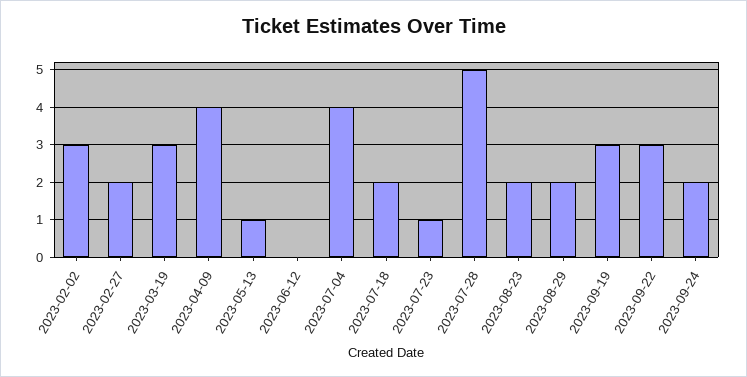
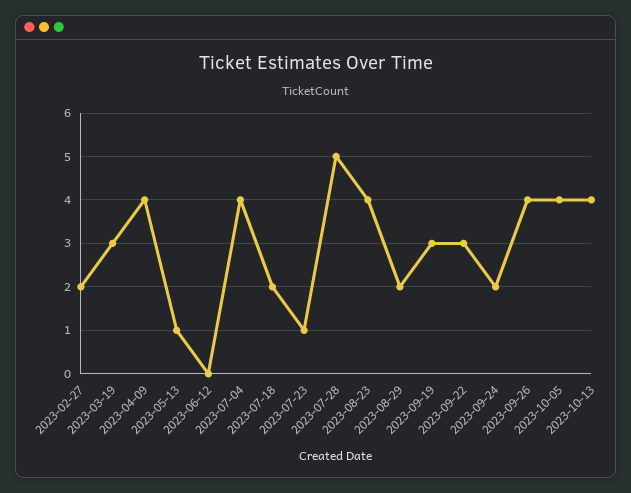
2023-02-02: 3 -> none
2023-08-23: 2 -> 4
2023-09-26: none -> 4
2023-10-05: none -> 4
2023-10-13: none -> 4

